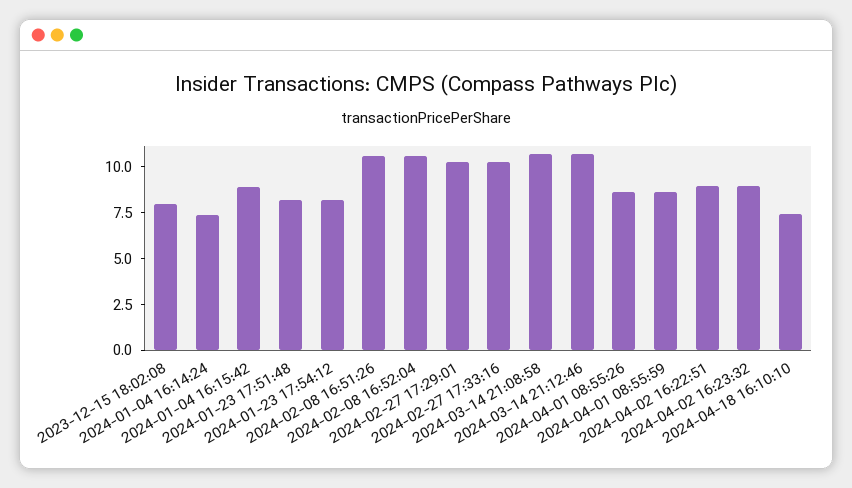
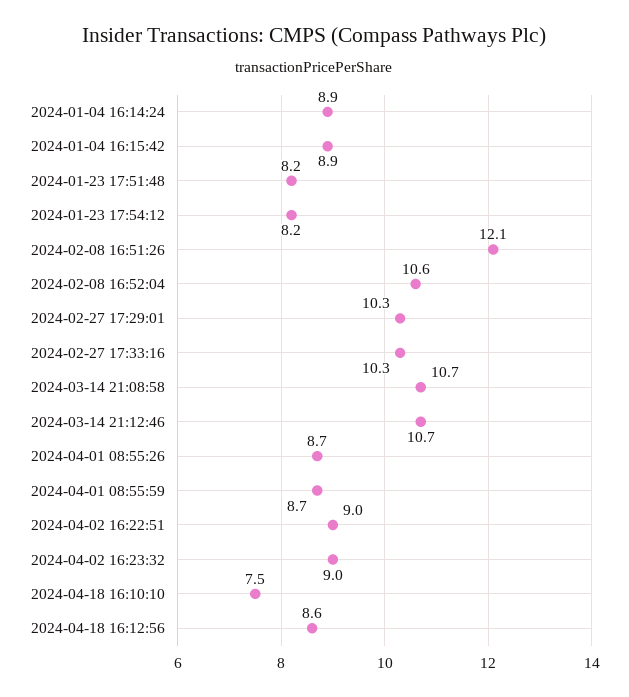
2023-12-15 18:02:08: 8 -> none
2024-01-04 16:14:24: 7.5 -> 8.9
2024-02-08 16:51:26: 10.5 -> 12.1
2024-04-18 16:12:56: none -> 8.6

